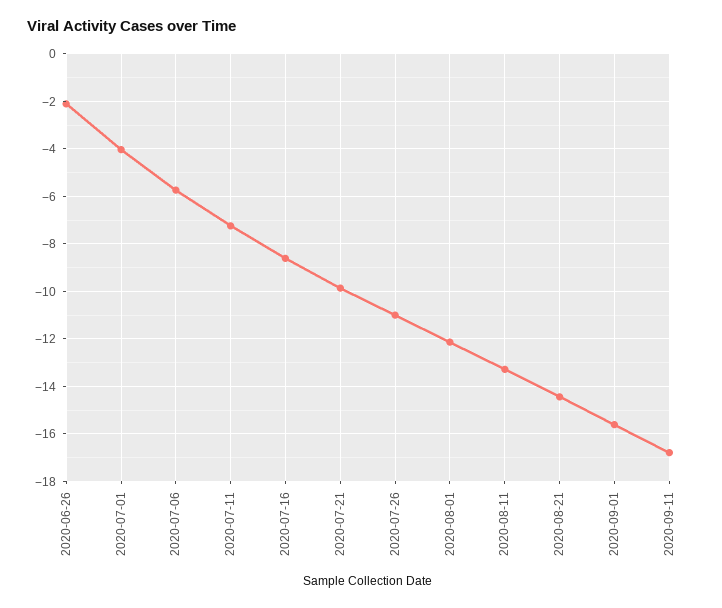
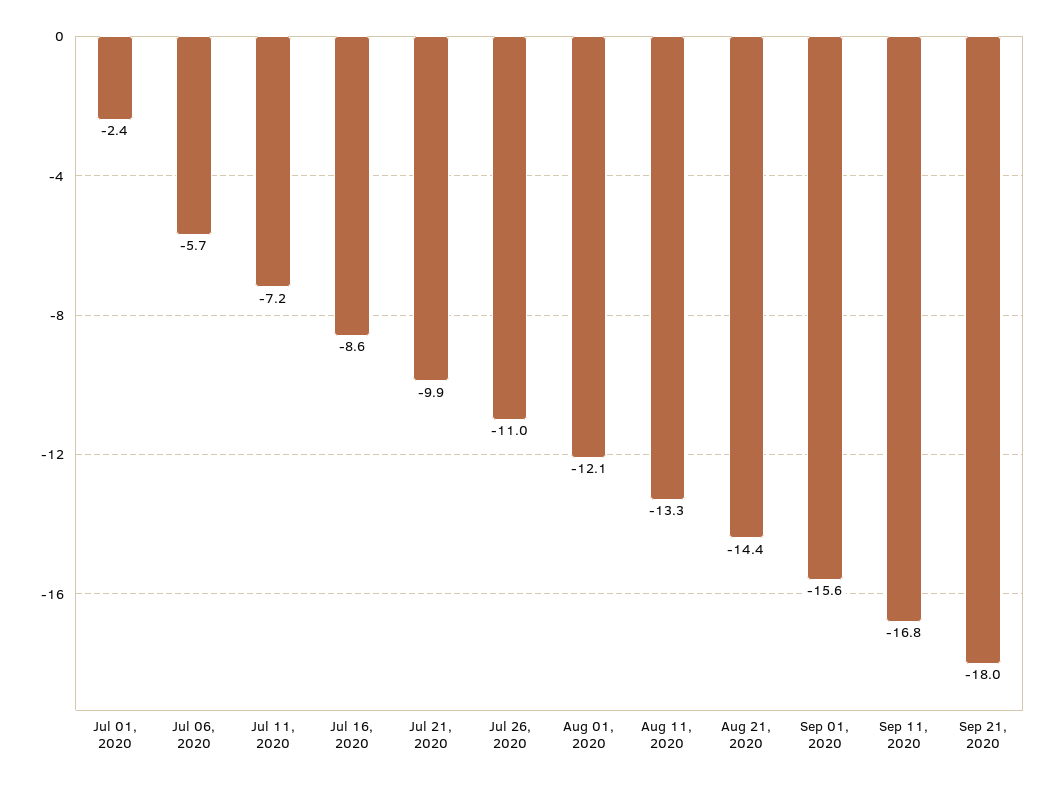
2020-06-26: -2 -> none
2020-07-01: -4 -> -2.4
Sep 21, 2020: none -> -18

